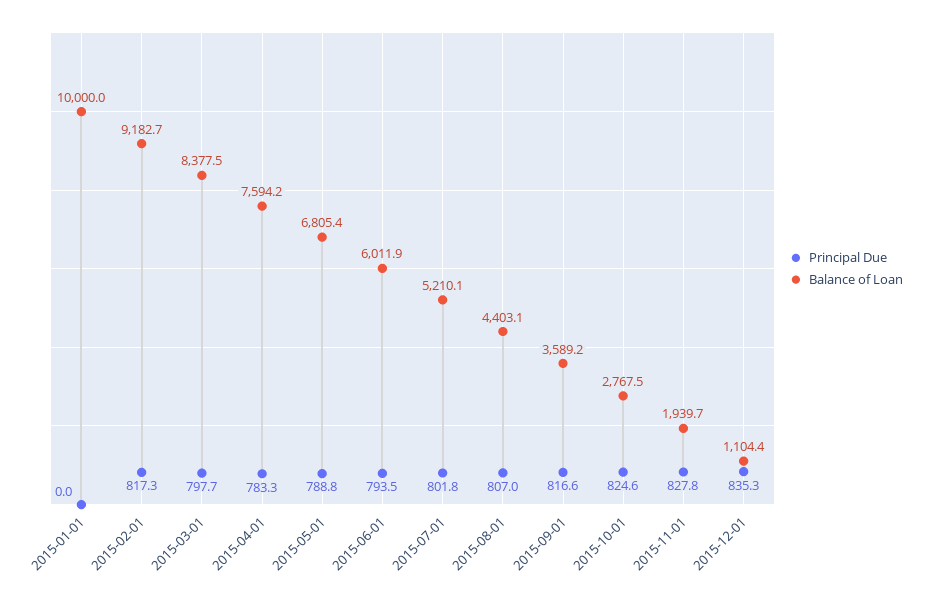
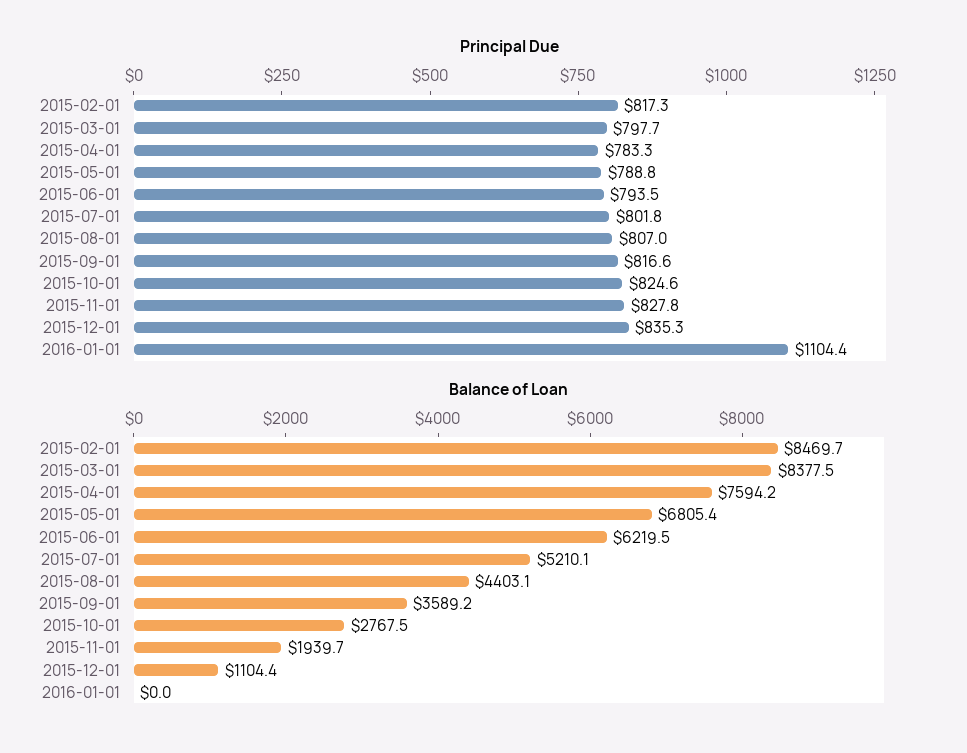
Principal Due, 2015-01-01: 0 -> none
Balance of Loan, 2015-01-01: 10000 -> none
Balance of Loan, 2015-02-01: 9182.7 -> 8469.7
Balance of Loan, 2015-06-01: 6011.9 -> 6219.5
Principal Due, 2016-01-01: none -> 1104.4
Balance of Loan, 2016-01-01: none -> 0

